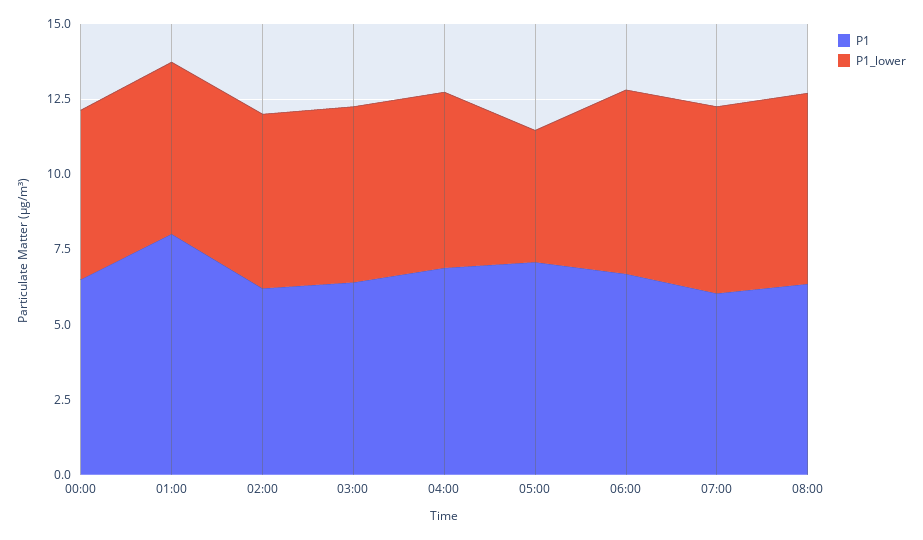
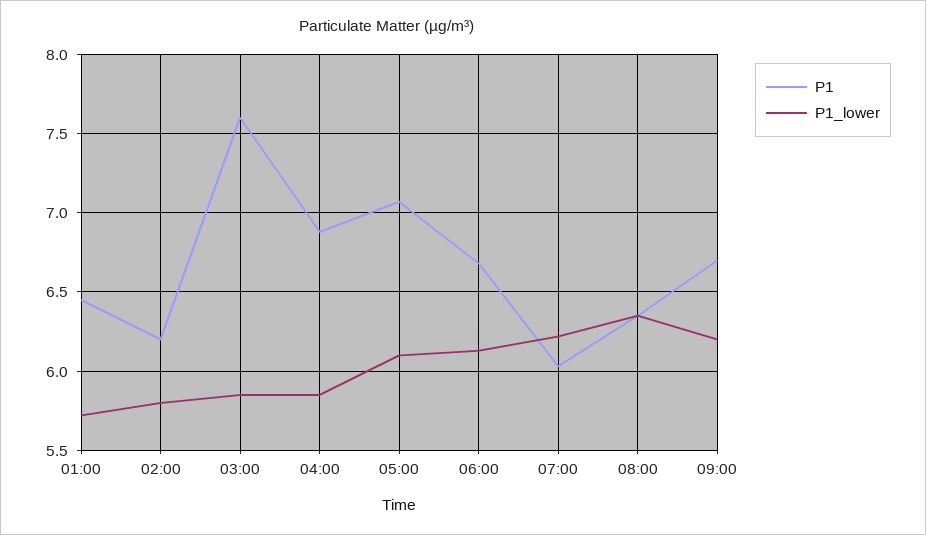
P1, 00:00: 6.5 -> none
P1_lower, 00:00: 5.5 -> none
P1, 01:00: 8 -> 6.45
P1, 03:00: 6.5 -> 7.6
P1_lower, 05:00: 4.5 -> 6.1
P1, 09:00: none -> 6.7
P1_lower, 09:00: none -> 6.2

